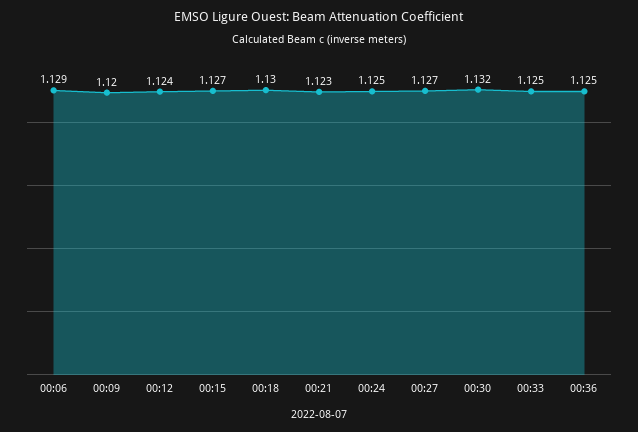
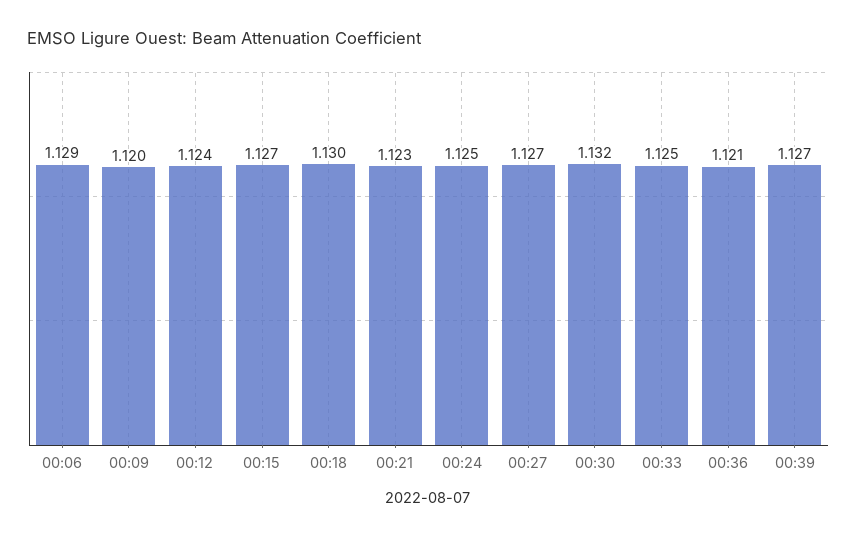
00:36: 1.125 -> 1.121
00:39: none -> 1.127

